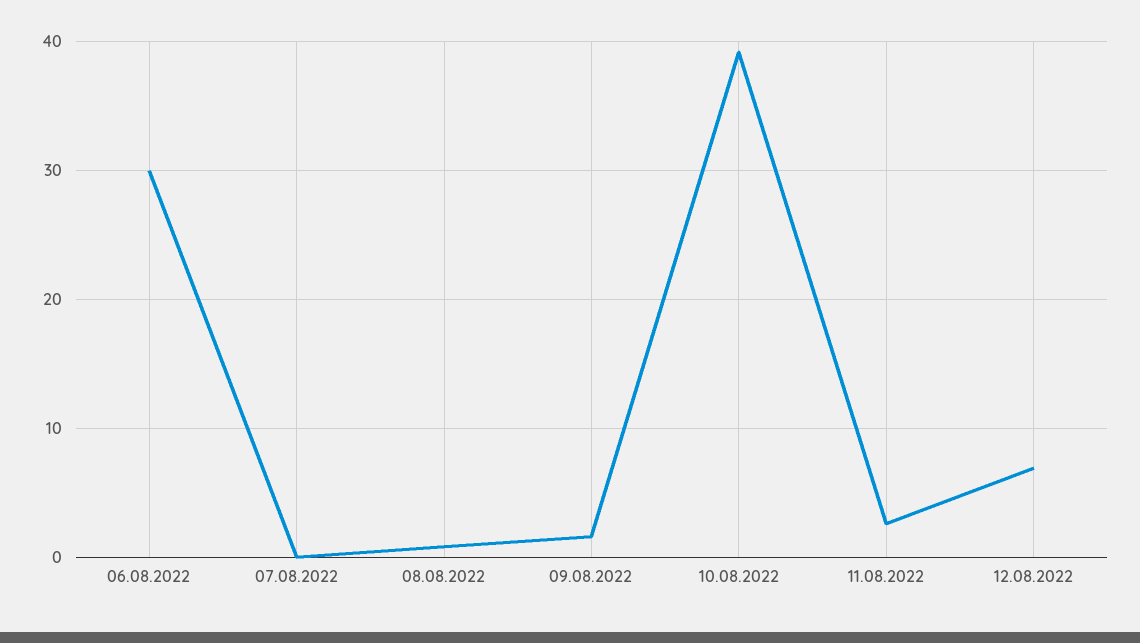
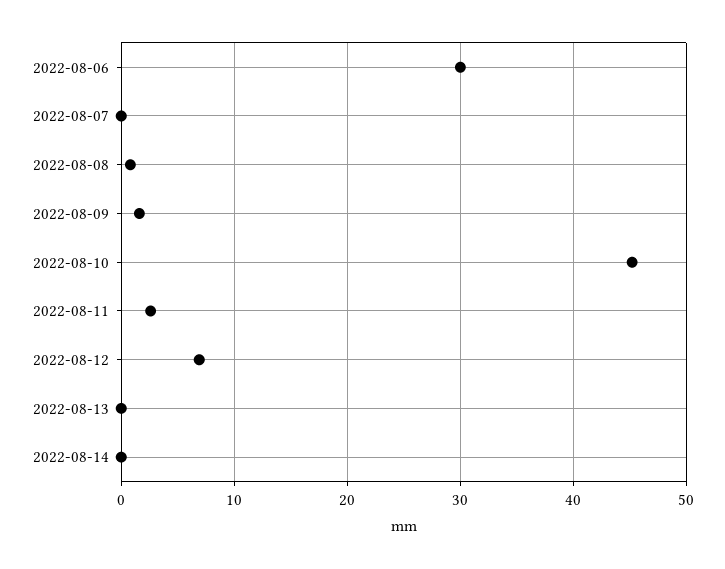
10.08.2022: 39 -> 45
2022-08-13: none -> 0
2022-08-14: none -> 0

